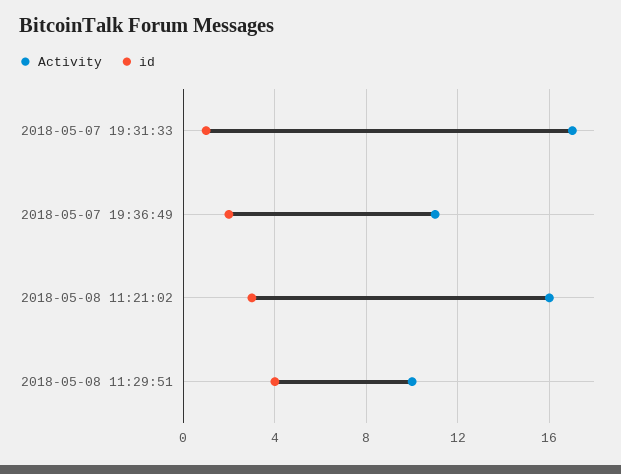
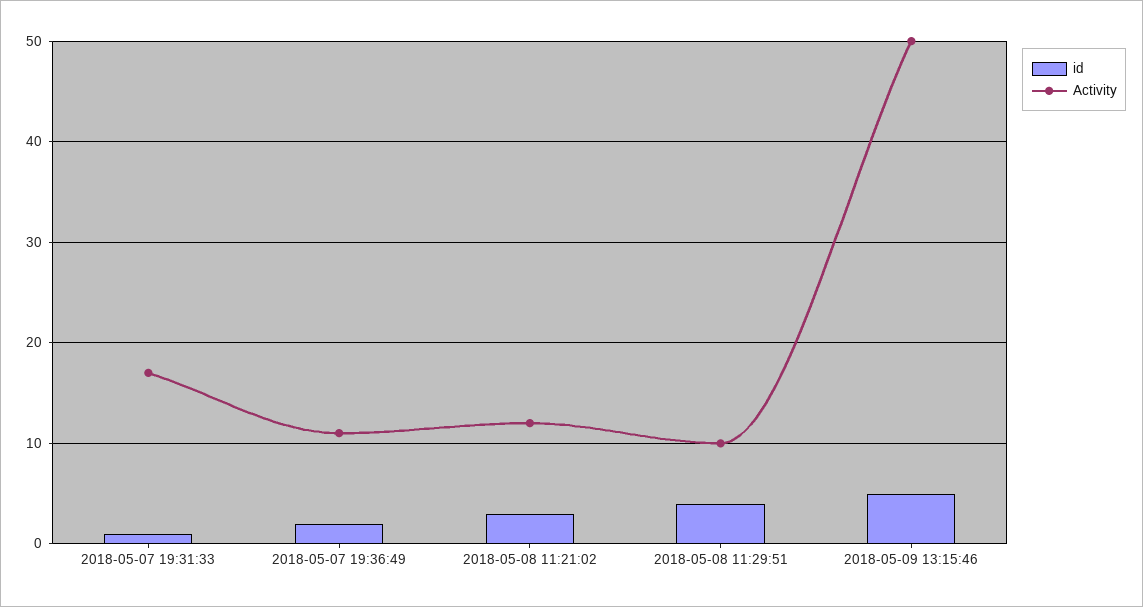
Activity, 2018-05-08 11:21:02: 16 -> 12
id, 2018-05-09 13:15:46: none -> 5
Activity, 2018-05-09 13:15:46: none -> 50

